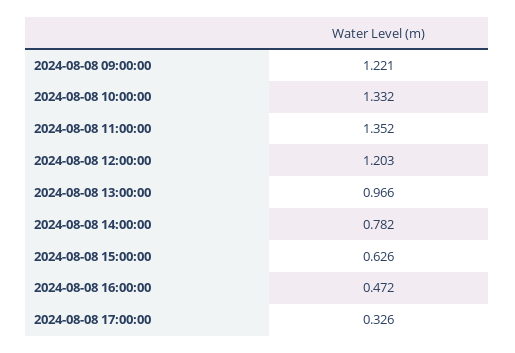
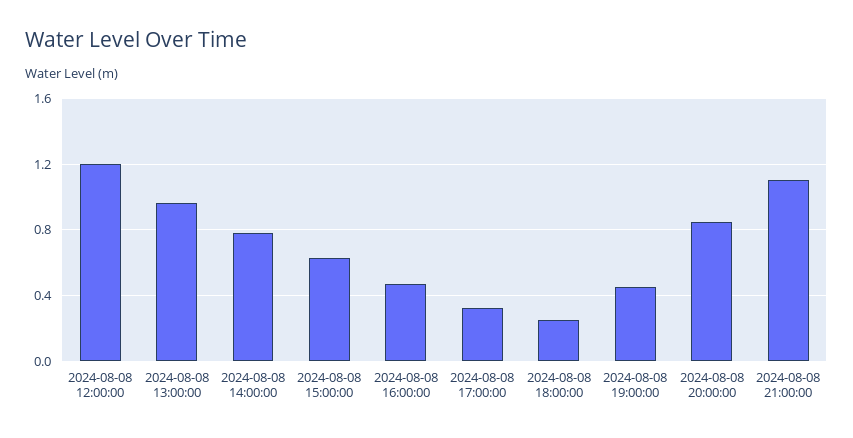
2024-08-08 09:00:00: 1.221 -> none
2024-08-08 10:00:00: 1.332 -> none
2024-08-08 11:00:00: 1.352 -> none
2024-08-08 18:00:00: none -> 0.25
2024-08-08 19:00:00: none -> 0.45
2024-08-08 20:00:00: none -> 0.85
2024-08-08 21:00:00: none -> 1.1

